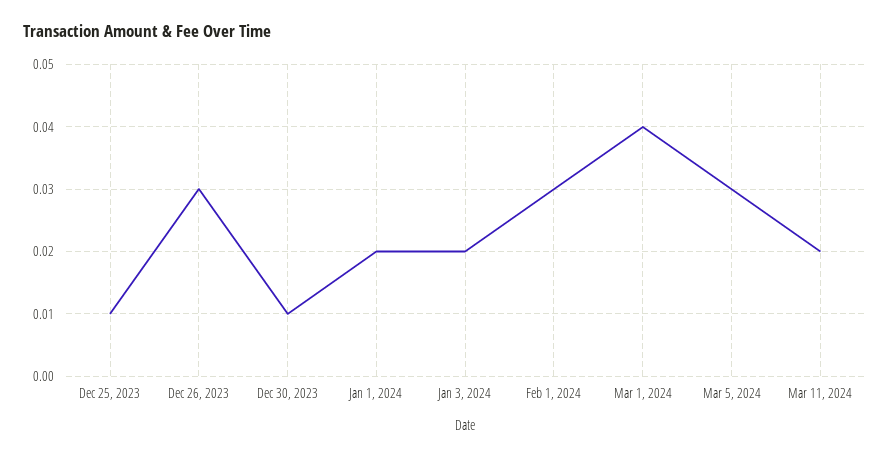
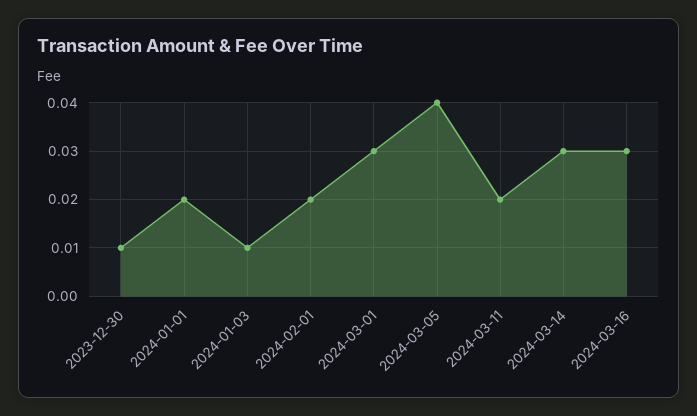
Dec 25, 2023: 0.01 -> none
Dec 26, 2023: 0.03 -> none
Jan 3, 2024: 0.02 -> 0.01
Feb 1, 2024: 0.03 -> 0.02
Mar 1, 2024: 0.04 -> 0.03
Mar 5, 2024: 0.03 -> 0.04
2024-03-14: none -> 0.03
2024-03-16: none -> 0.03

